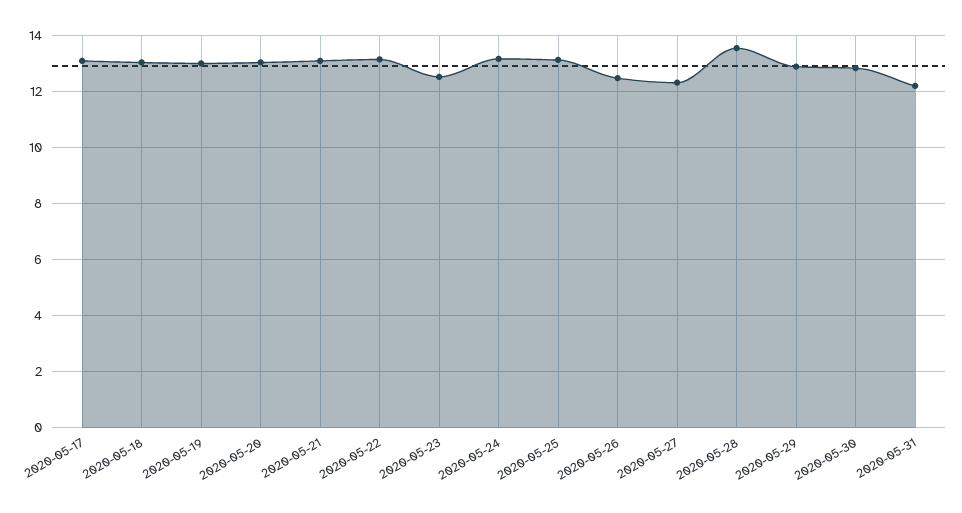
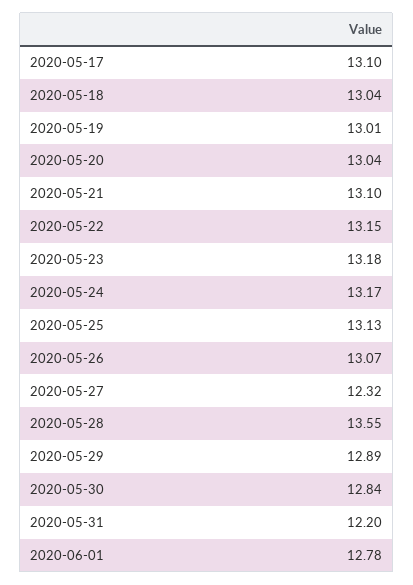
2020-05-23: 12.5 -> 13.18
2020-05-26: 12.5 -> 13.07
2020-06-01: none -> 12.78

